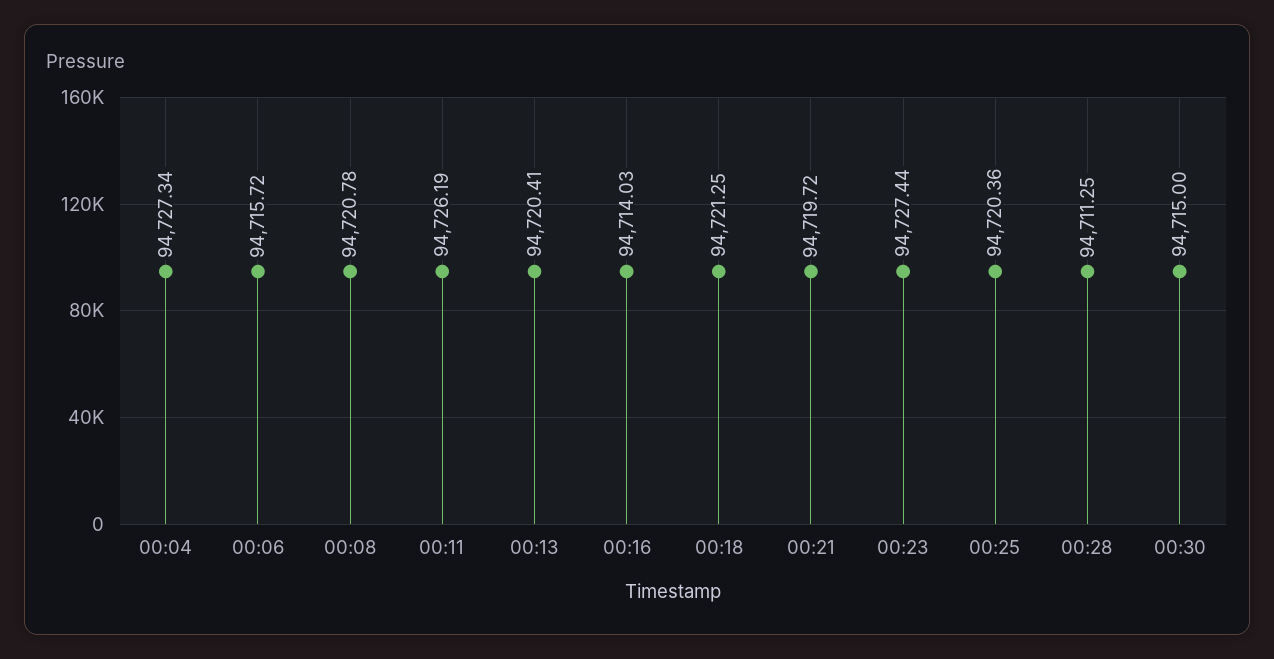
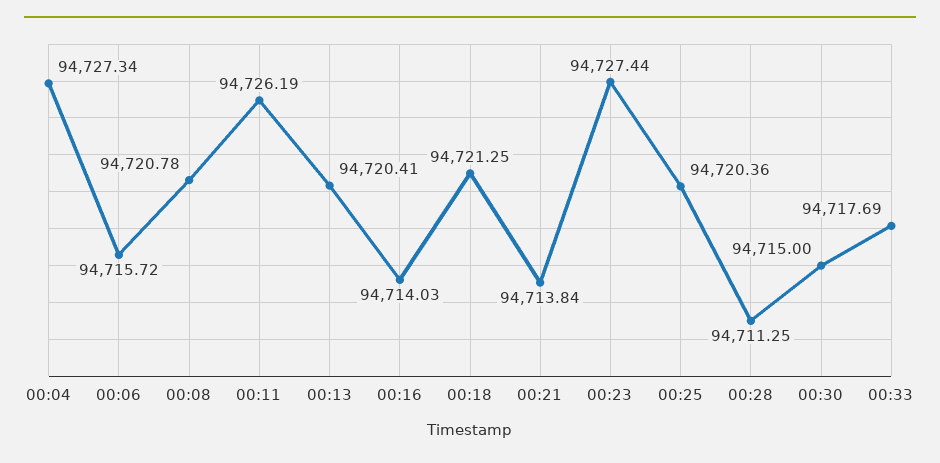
00:21: 94719.72 -> 94713.84
00:33: none -> 94717.69

